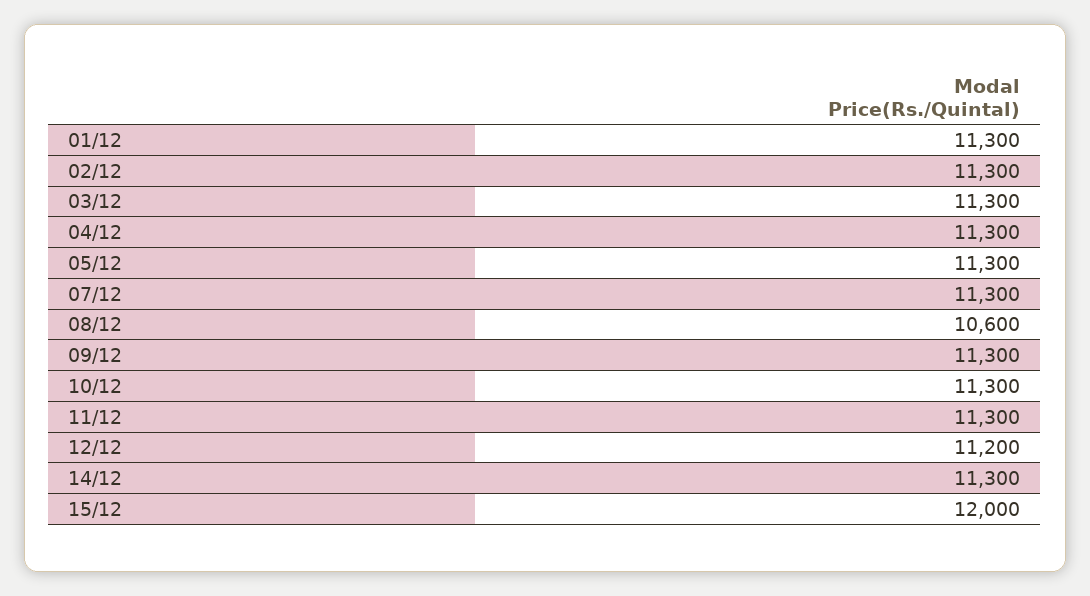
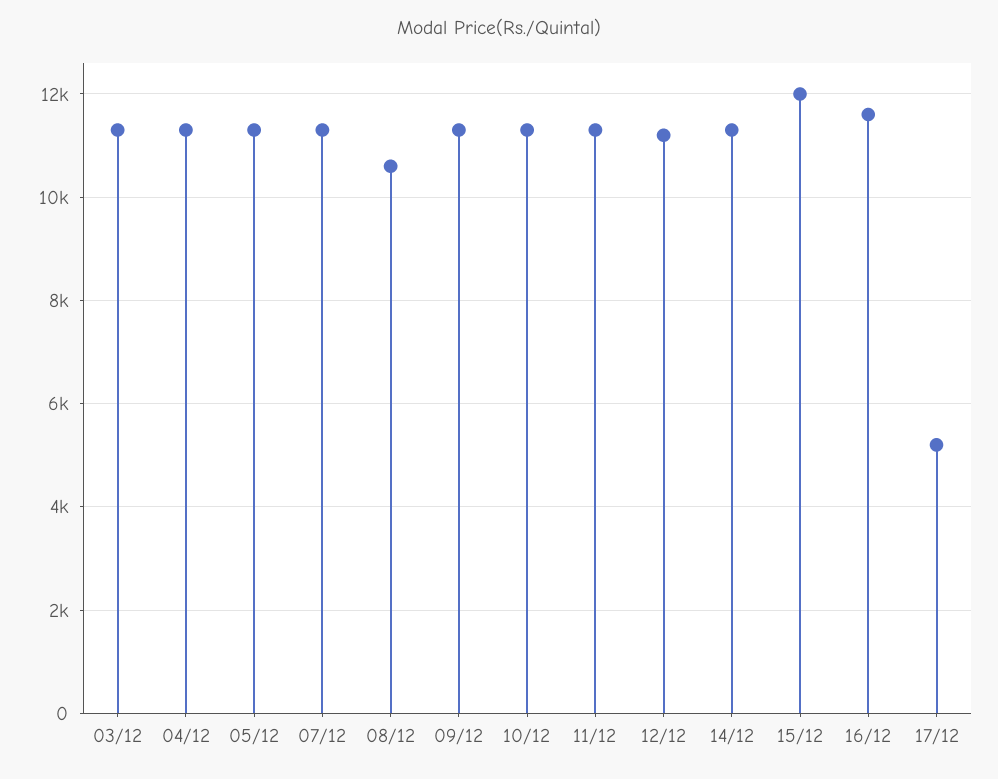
01/12: 11300 -> none
02/12: 11300 -> none
16/12: none -> 11600
17/12: none -> 5200

